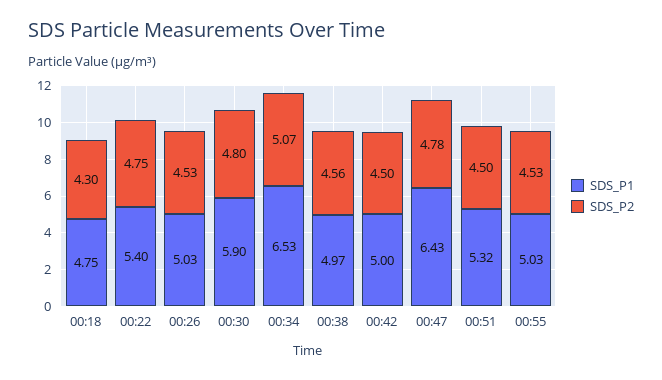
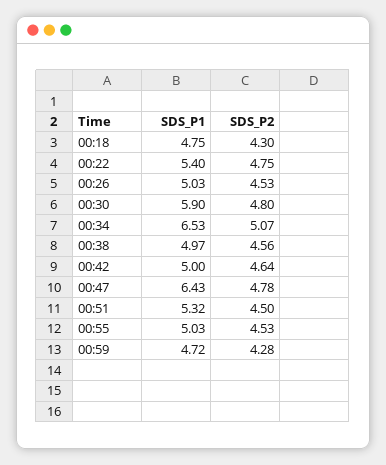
SDS_P2, 00:42: 4.5 -> 4.64
SDS_P1, 00:59: none -> 4.72
SDS_P2, 00:59: none -> 4.28

